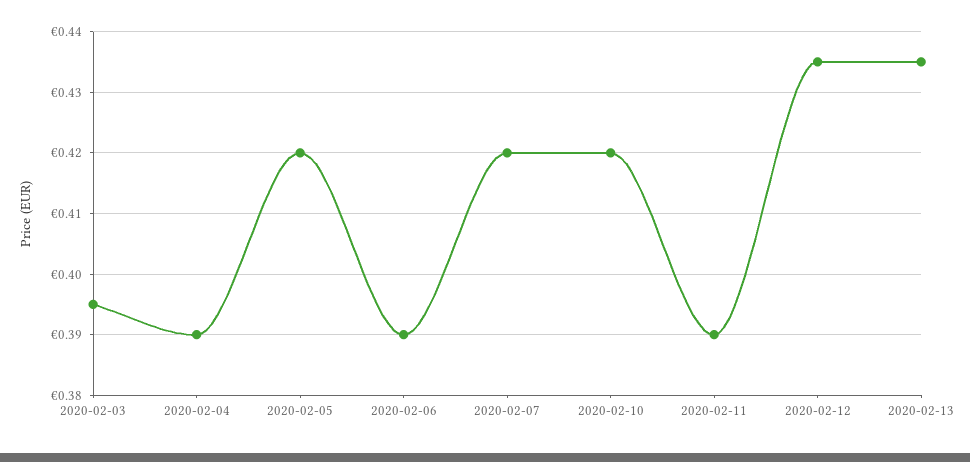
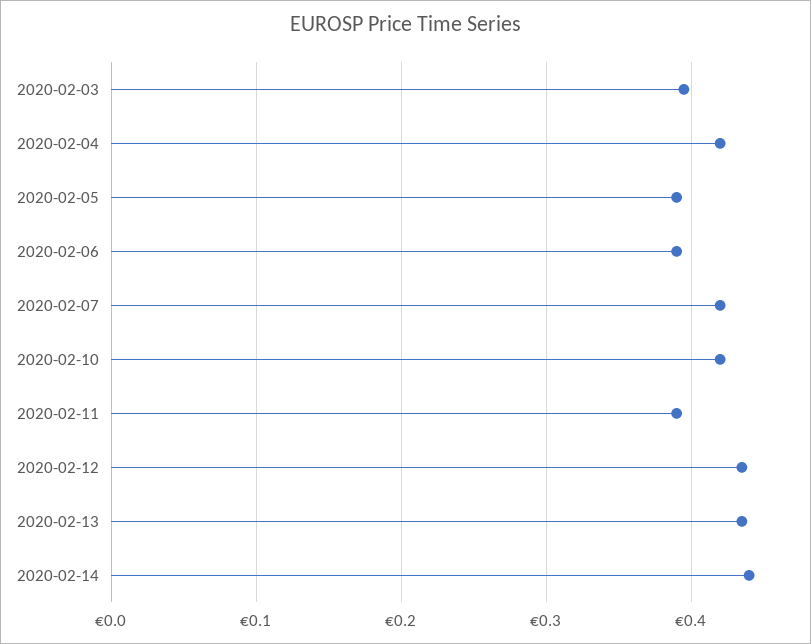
2020-02-04: 0.39 -> 0.42
2020-02-05: 0.42 -> 0.39
2020-02-14: none -> 0.44

